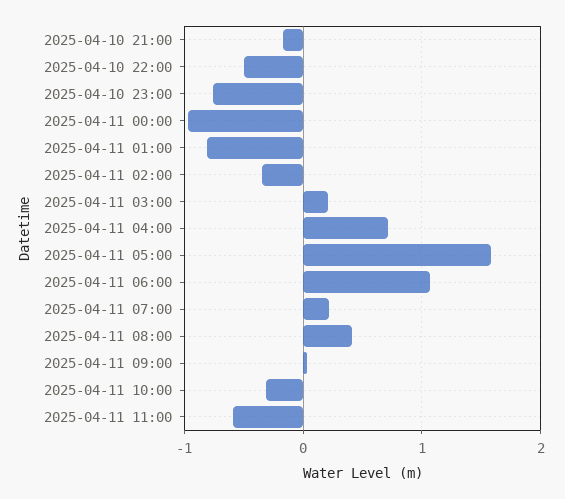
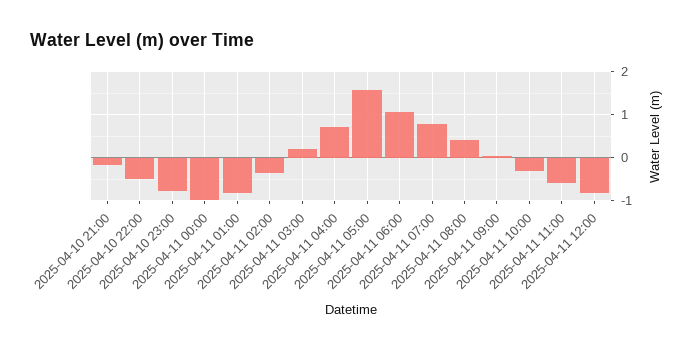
2025-04-11 07:00: 0.2 -> 0.8
2025-04-11 12:00: none -> -0.8

